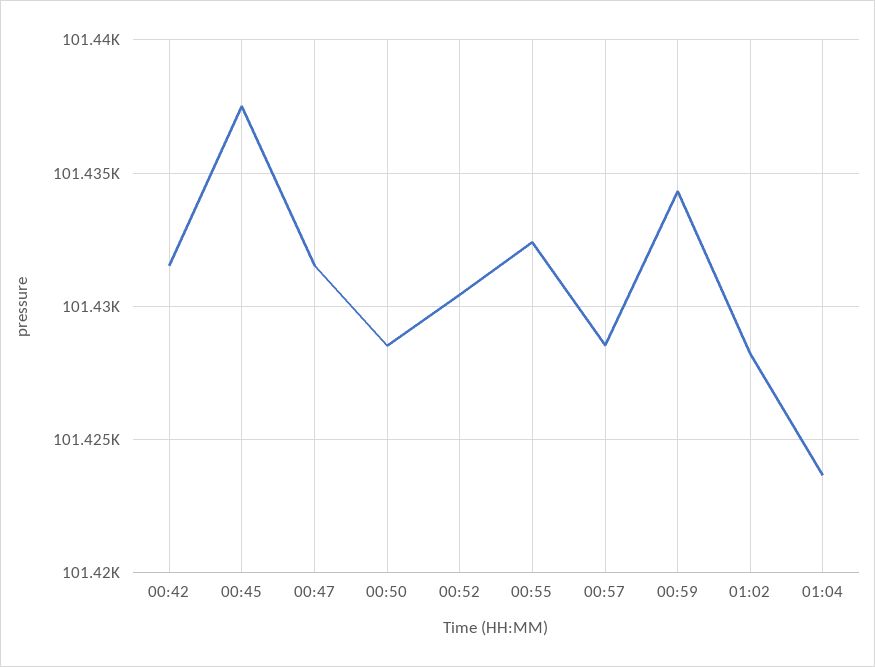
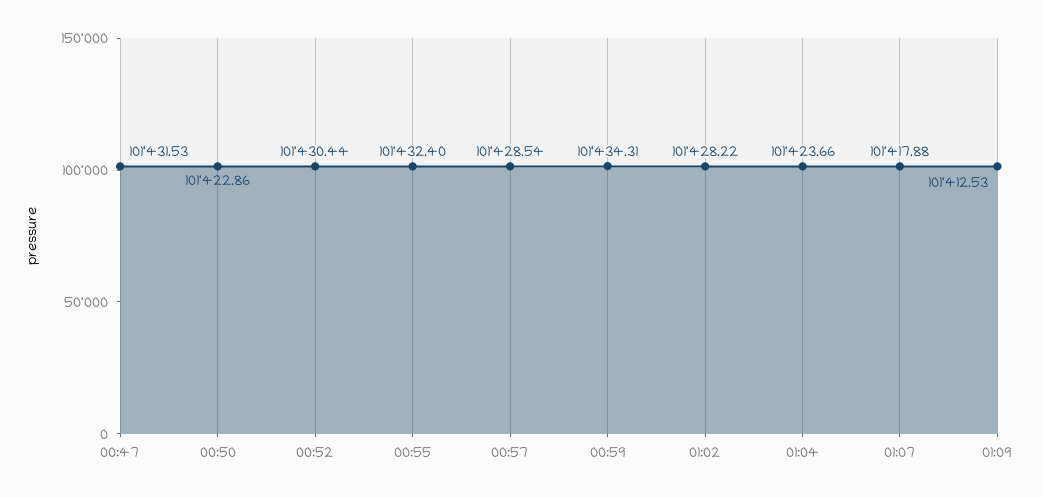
00:42: 101431.5 -> none
00:45: 101437.5 -> none
00:50: 101428.5 -> 101422.86
01:07: none -> 101417.88
01:09: none -> 101412.53

